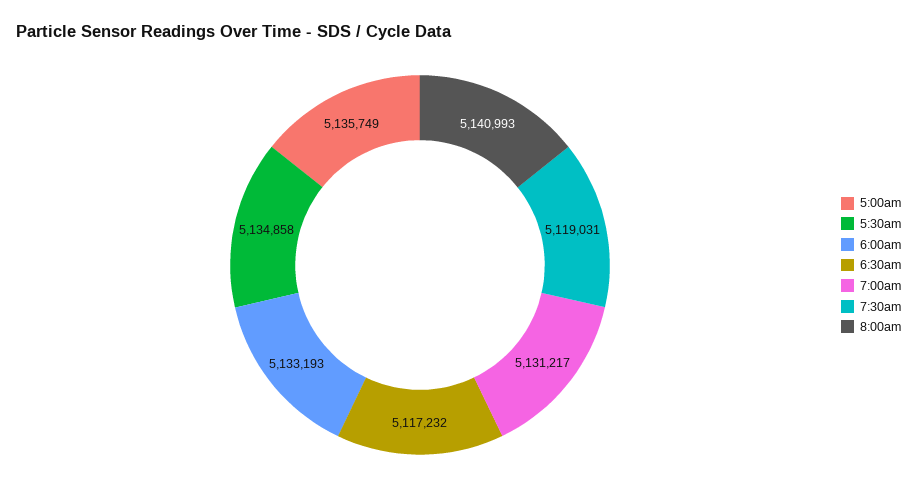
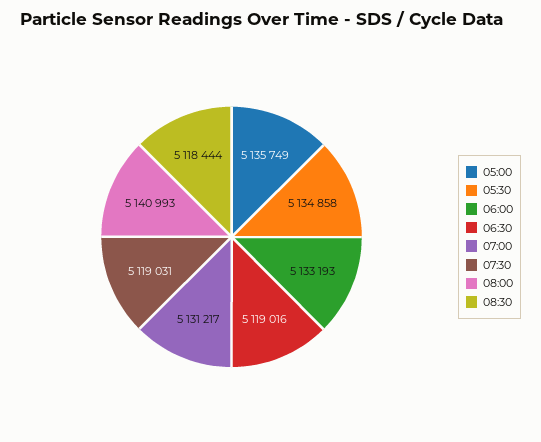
6:30am: 5117232 -> 5119016
08:30: none -> 5118444

